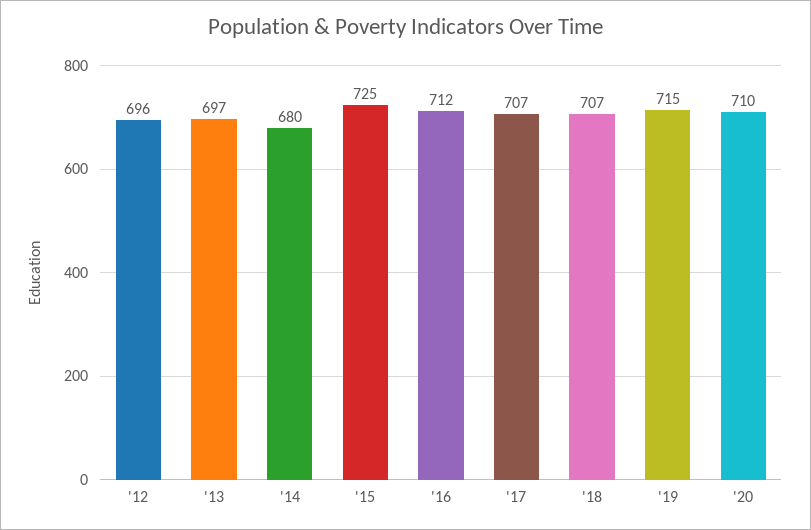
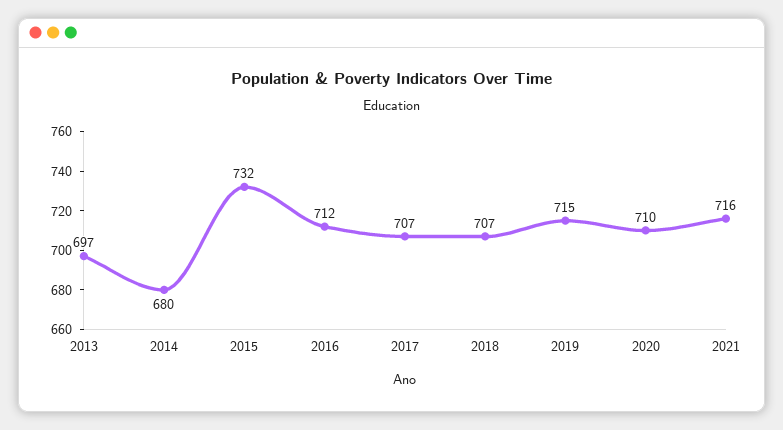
'12: 696 -> none
'15: 725 -> 732
2021: none -> 716

